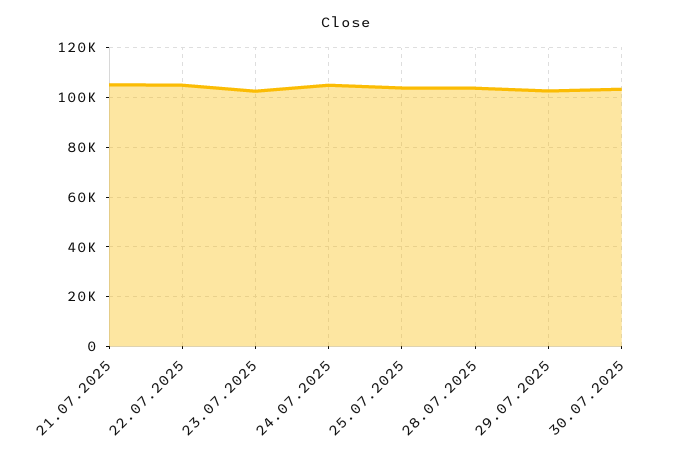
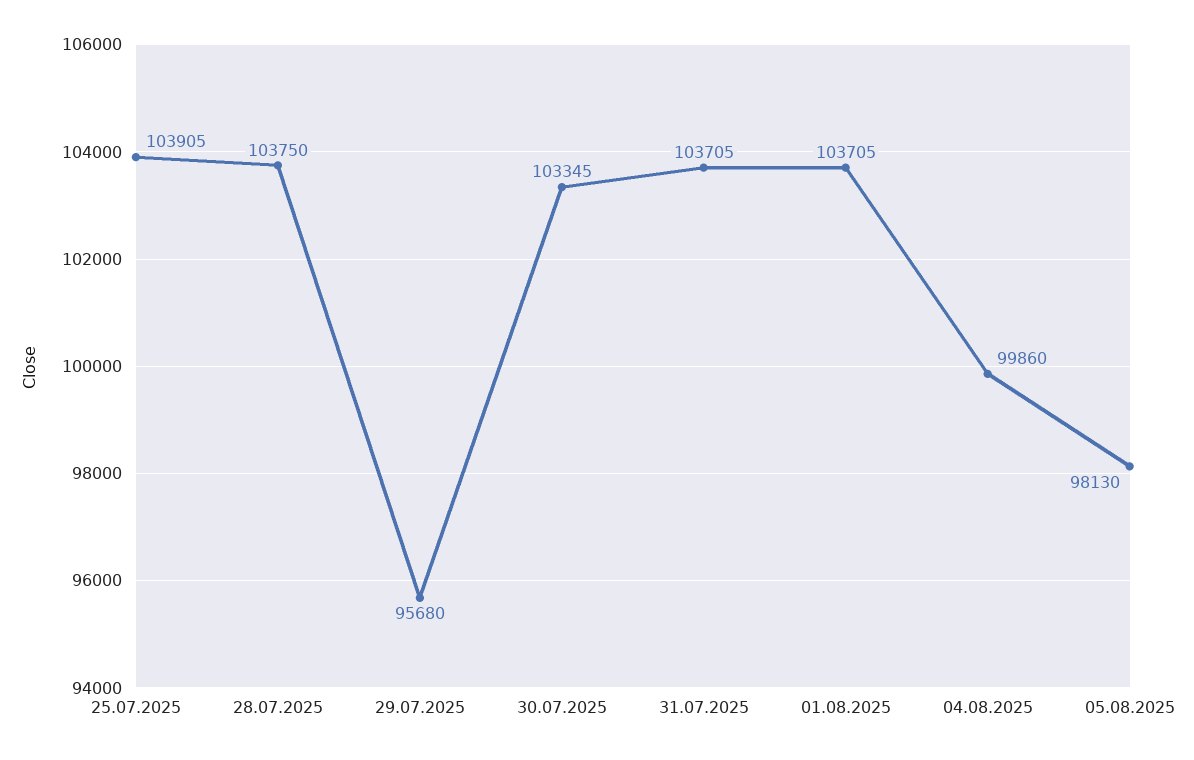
21.07.2025: 105000 -> none
22.07.2025: 105000 -> none
23.07.2025: 102500 -> none
24.07.2025: 105000 -> none
29.07.2025: 102500 -> 95680
31.07.2025: none -> 103705
01.08.2025: none -> 103705
04.08.2025: none -> 99860
05.08.2025: none -> 98130

